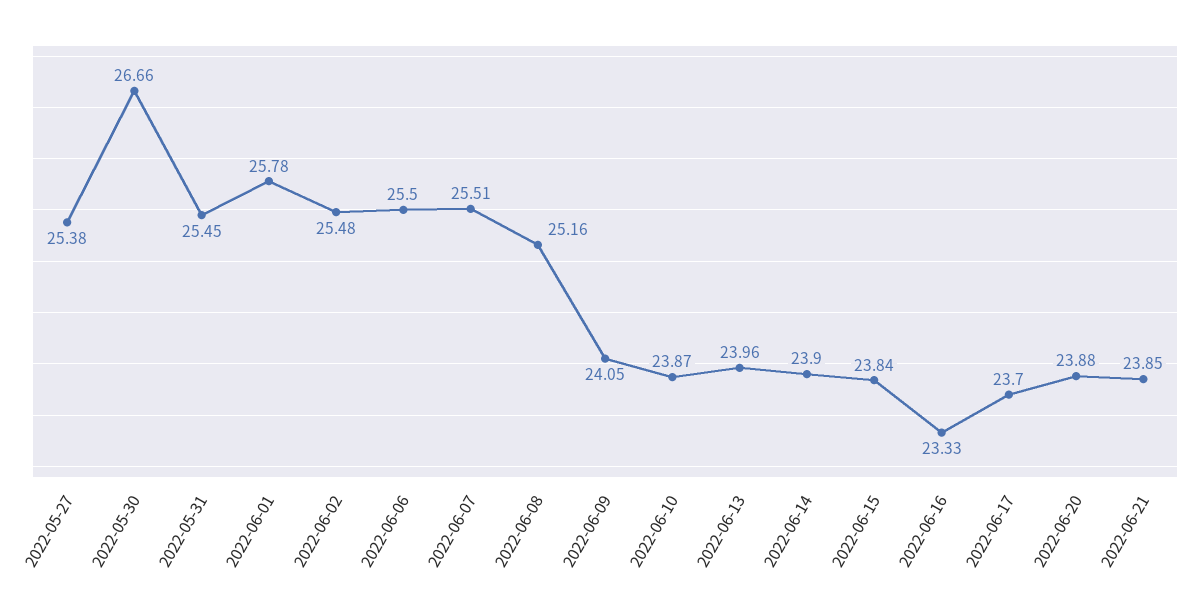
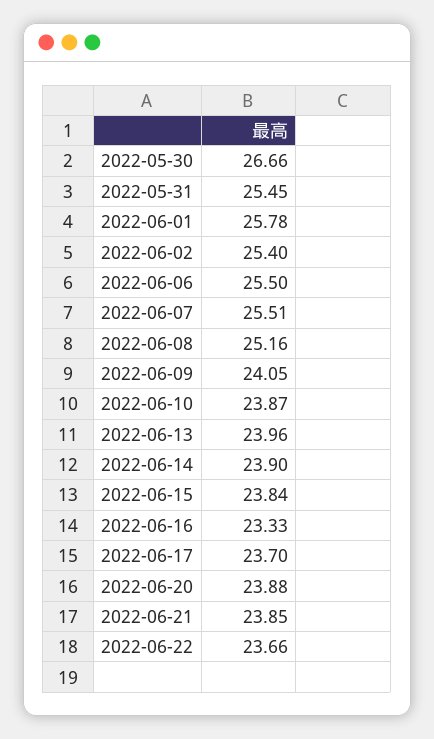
2022-05-27: 25.38 -> none
2022-06-02: 25.48 -> 25.4
2022-06-22: none -> 23.66

